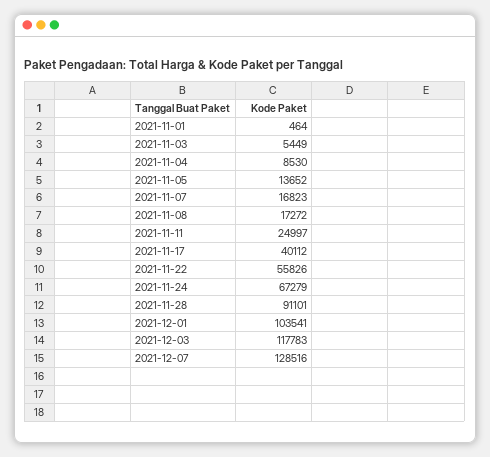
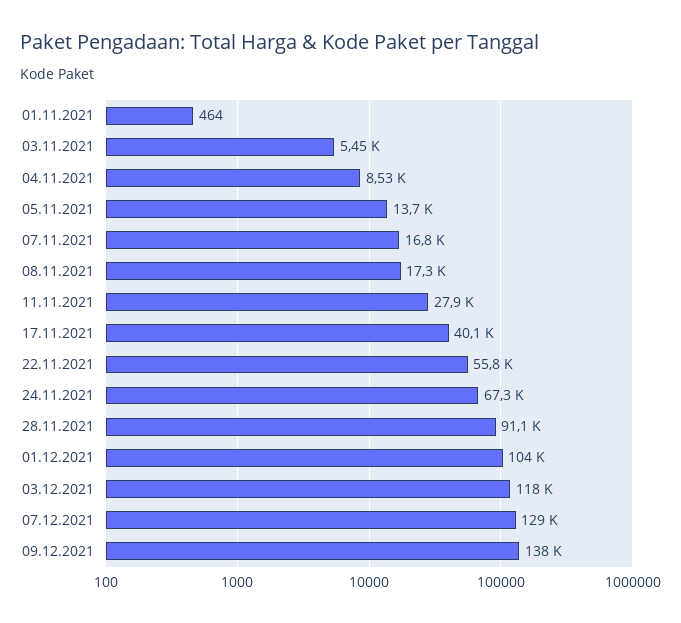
2021-11-11: 24997 -> 27900
09.12.2021: none -> 138000

